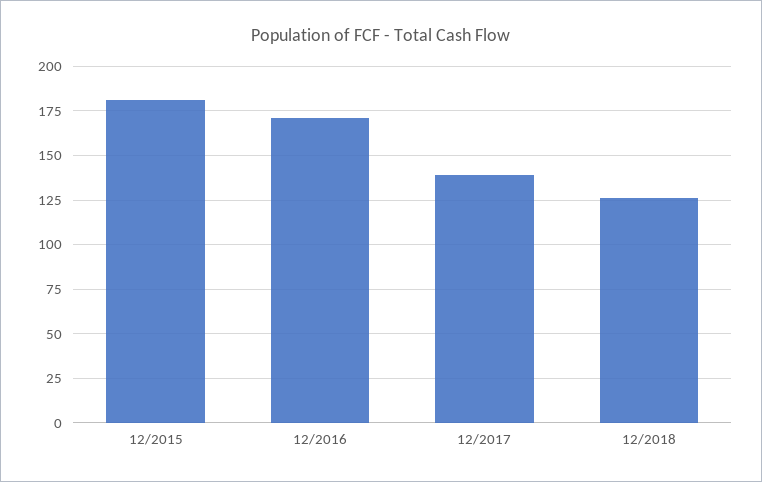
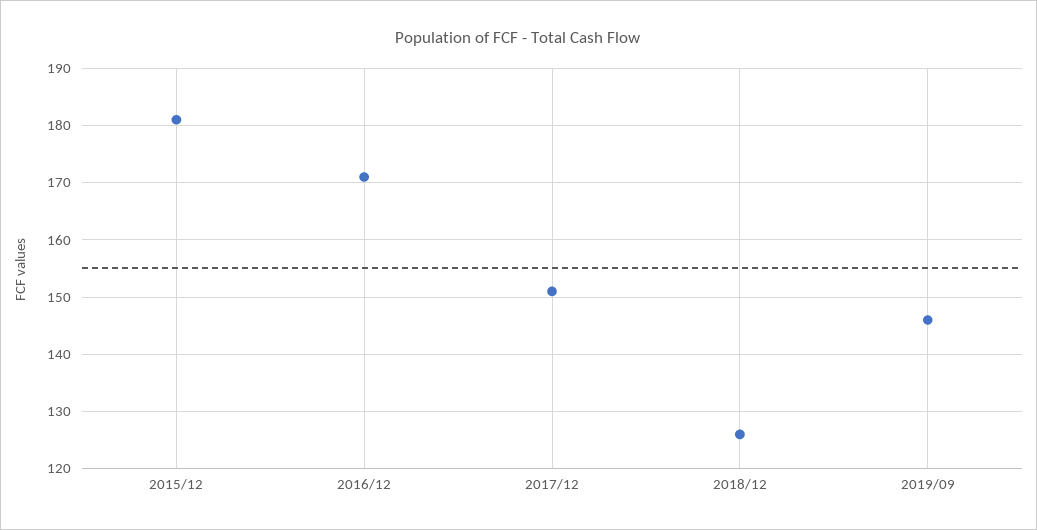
12/2017: 140 -> 150
2019/09: none -> 145

